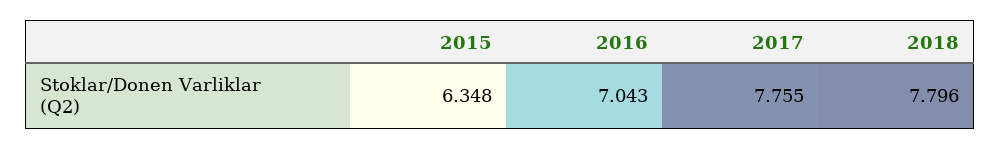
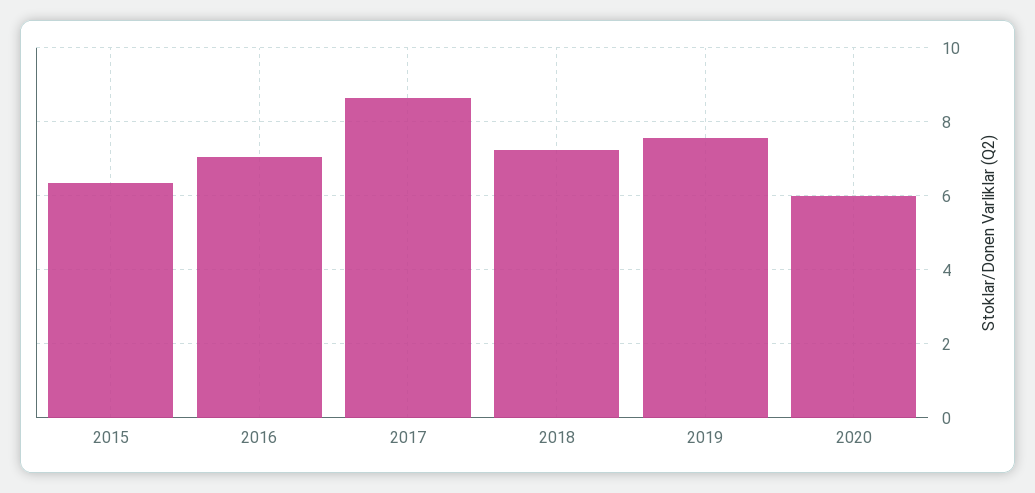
2017: 7.755 -> 8.6
2018: 7.796 -> 7.2
2019: none -> 7.6
2020: none -> 6

